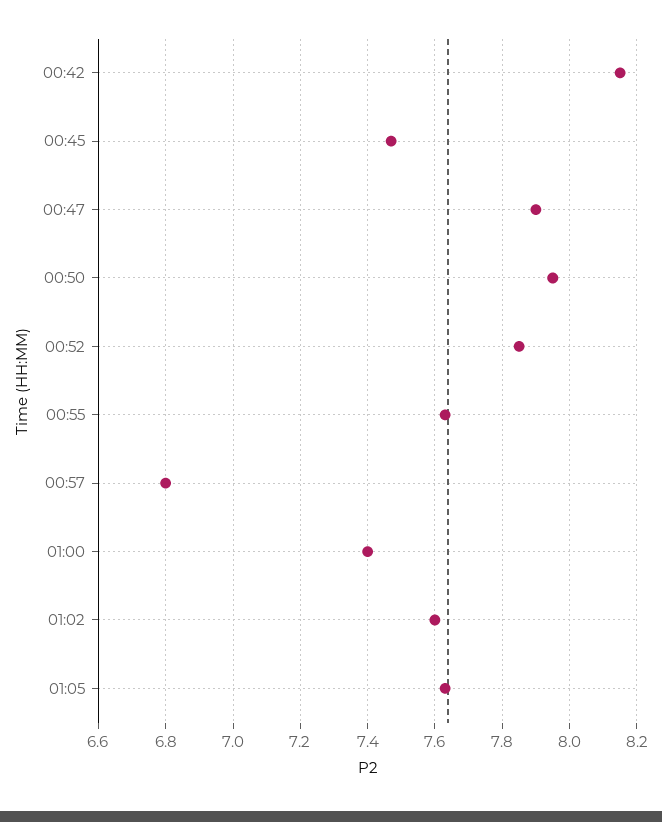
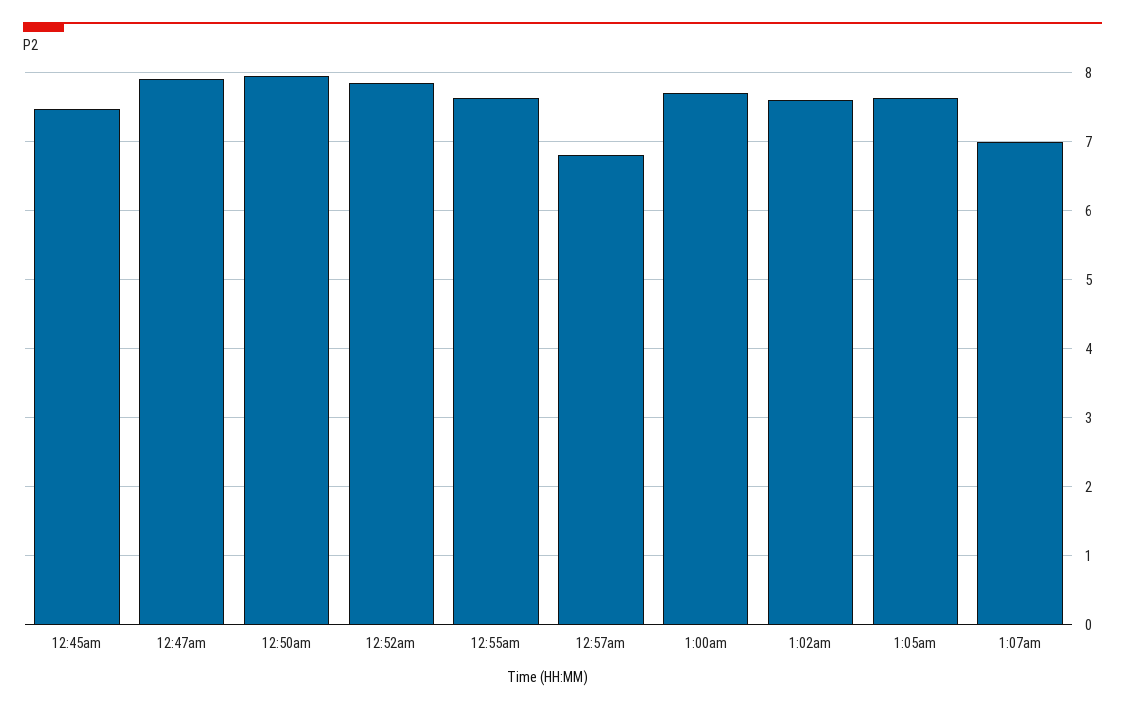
00:42: 8.15 -> none
01:00: 7.4 -> 7.7
1:07am: none -> 7

